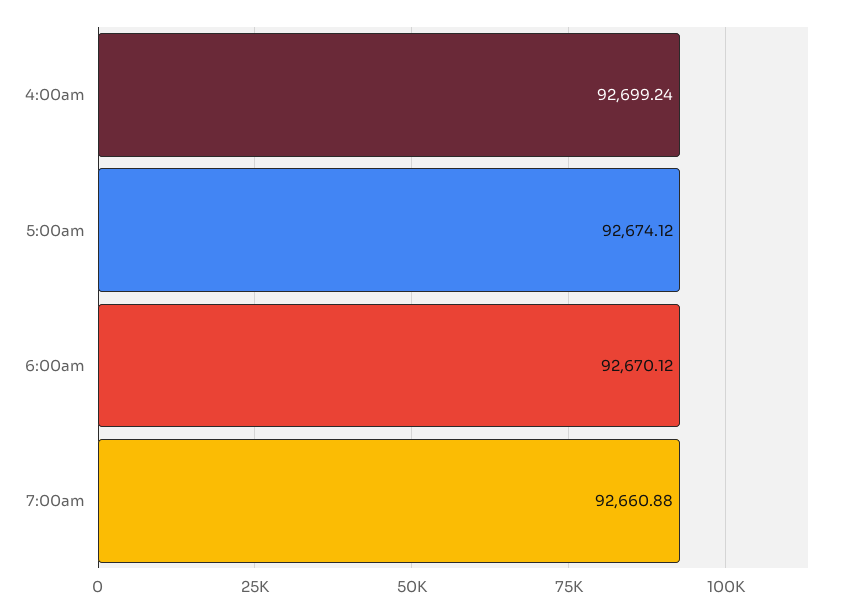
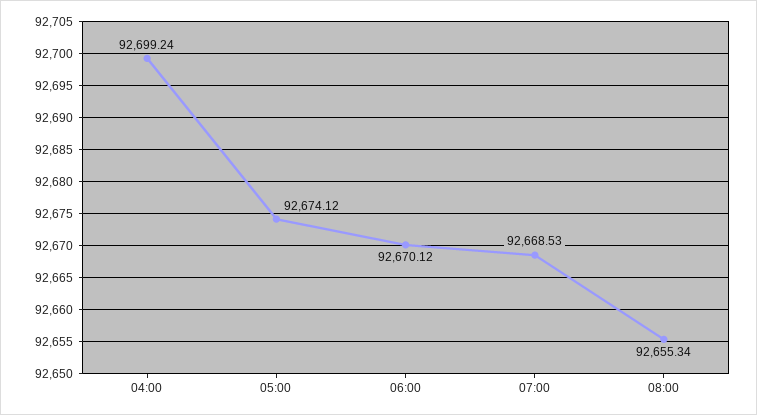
7:00am: 92660.88 -> 92668.53
08:00: none -> 92655.34

